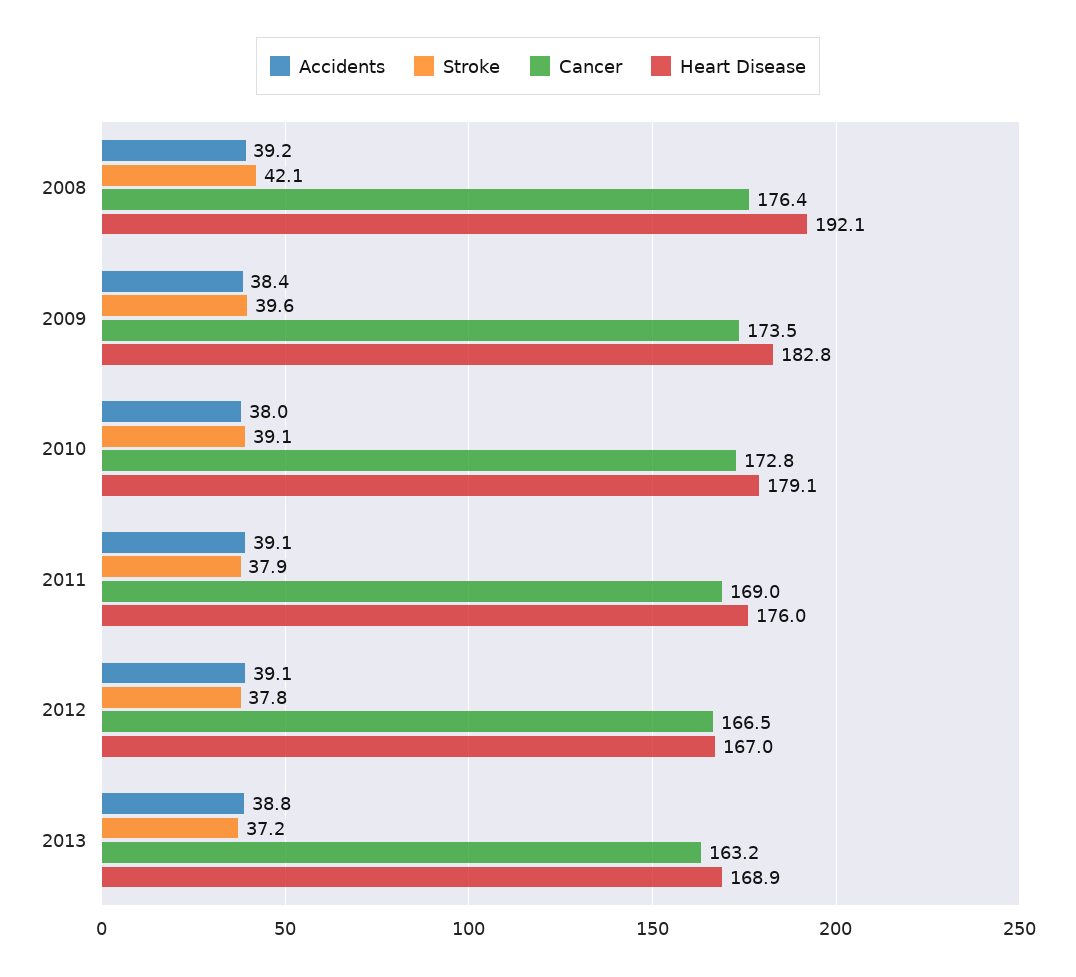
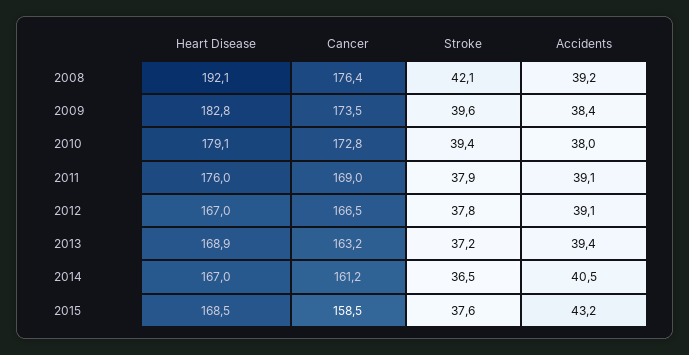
Stroke, 2010: 39.1 -> 39.4
Accidents, 2013: 38.8 -> 39.4
Heart Disease, 2014: none -> 167
Cancer, 2014: none -> 161.2
Stroke, 2014: none -> 36.5
Accidents, 2014: none -> 40.5
Heart Disease, 2015: none -> 168.5
Cancer, 2015: none -> 158.5
Stroke, 2015: none -> 37.6
Accidents, 2015: none -> 43.2

